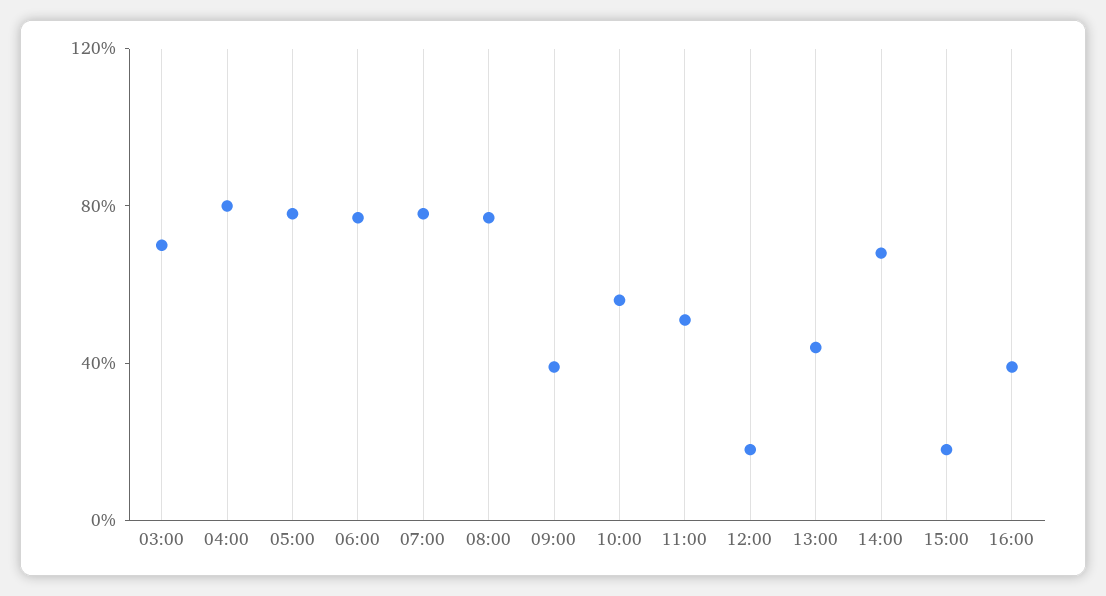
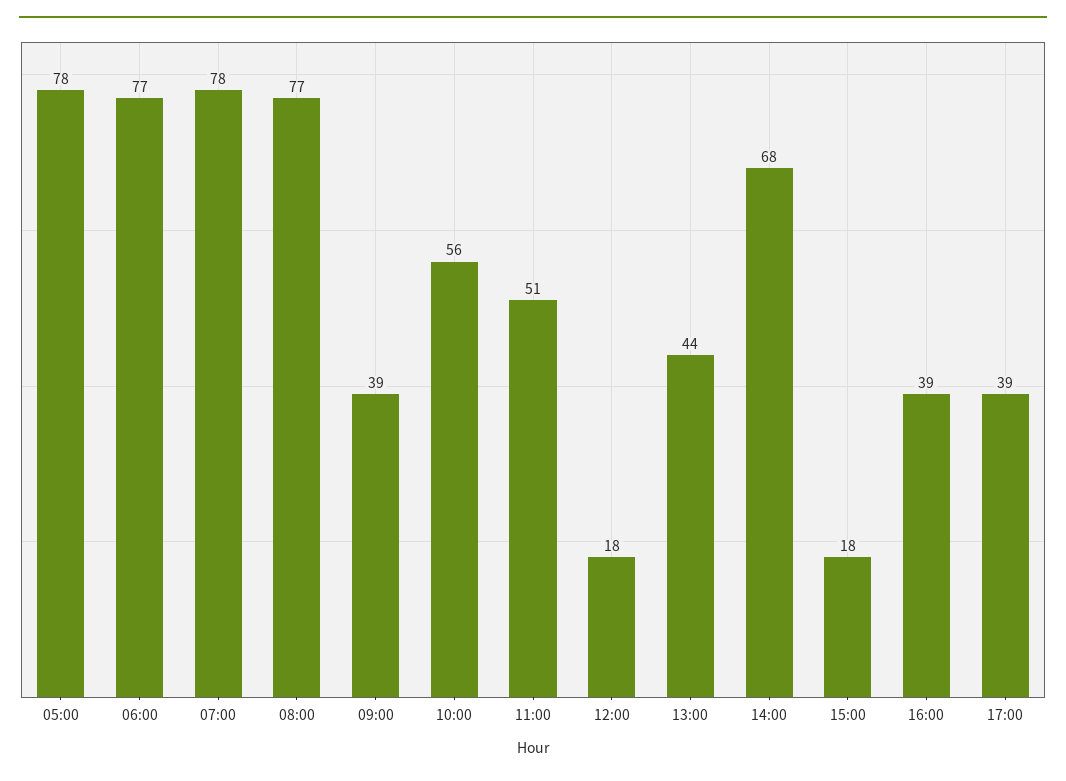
03:00: 70 -> none
04:00: 80 -> none
17:00: none -> 39

